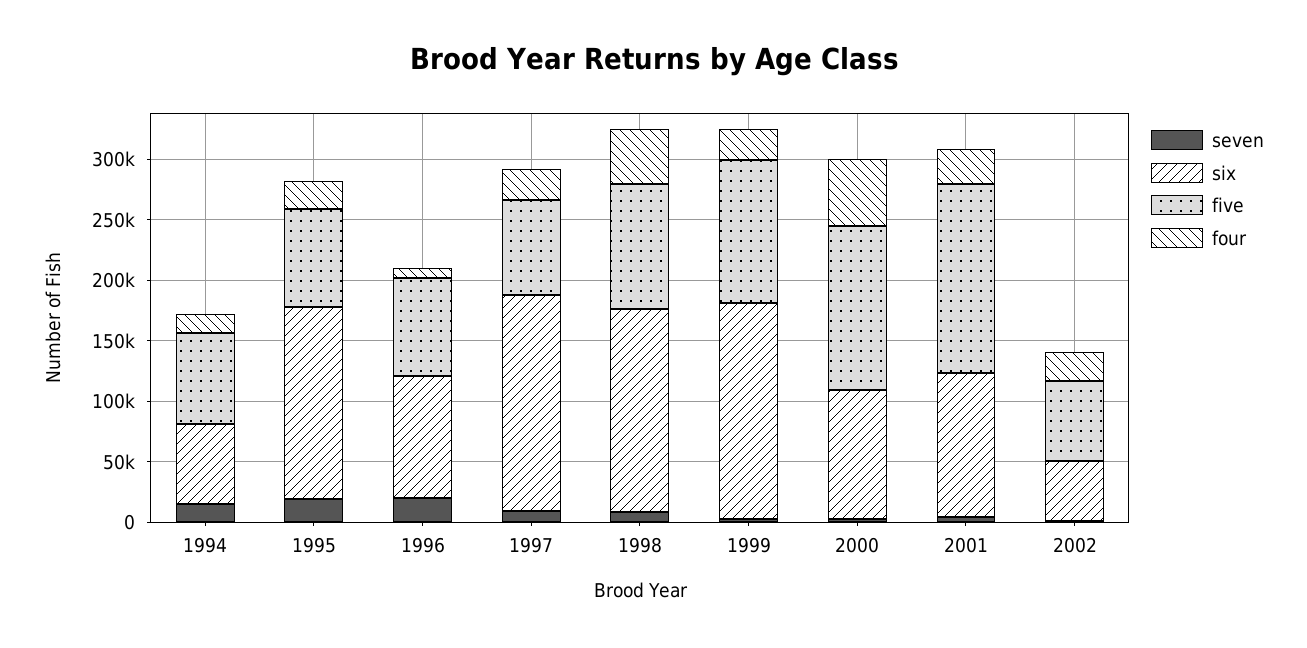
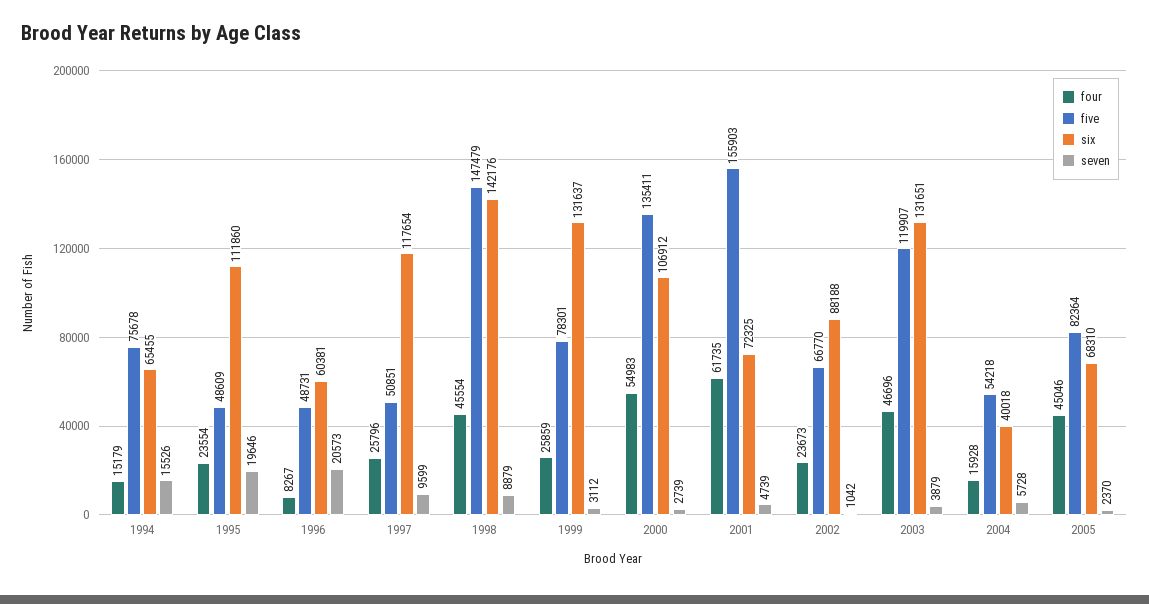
six, 1995: 160000 -> 111860
five, 1995: 80000 -> 48609
six, 1996: 100000 -> 60381
five, 1996: 80000 -> 48731
six, 1997: 180000 -> 117654
five, 1997: 80000 -> 50851
six, 1998: 170000 -> 142176
five, 1998: 100000 -> 147479
six, 1999: 180000 -> 131637
five, 1999: 120000 -> 78301
six, 2001: 120000 -> 72325
four, 2001: 30000 -> 61735
six, 2002: 50000 -> 88188
four, 2003: none -> 46696
five, 2003: none -> 119907
six, 2003: none -> 131651
seven, 2003: none -> 3879
four, 2004: none -> 15928
five, 2004: none -> 54218
six, 2004: none -> 40018
seven, 2004: none -> 5728
four, 2005: none -> 45046
five, 2005: none -> 82364
six, 2005: none -> 68310
seven, 2005: none -> 2370

